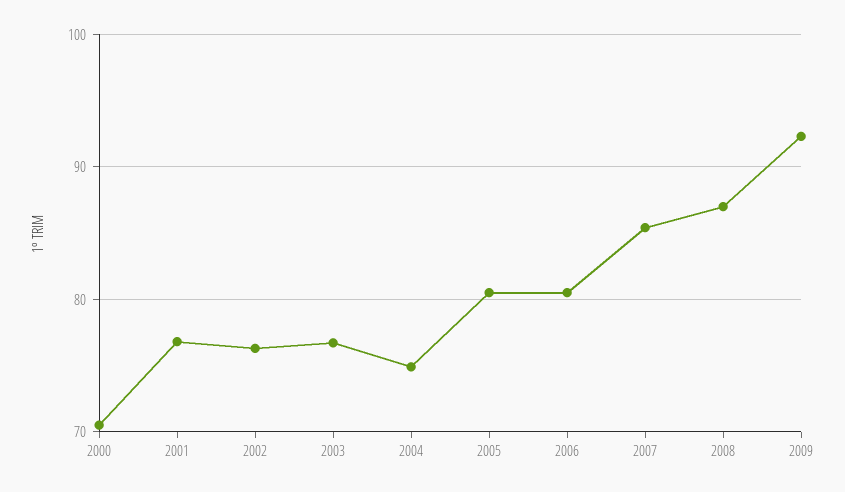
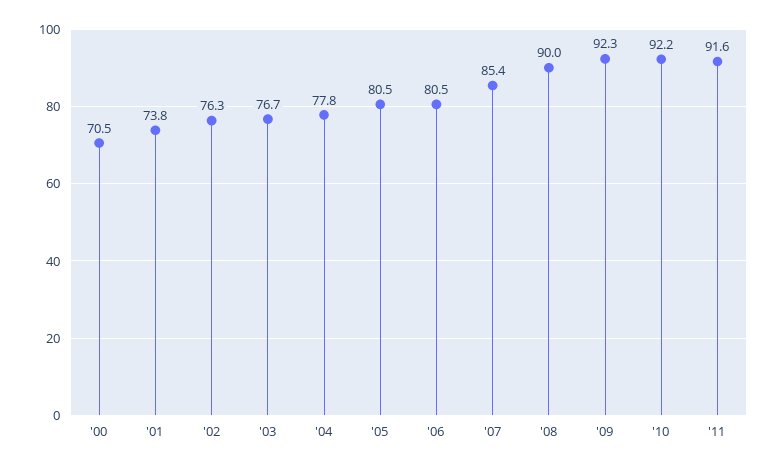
2001: 77 -> 73.8
2004: 75 -> 77.8
2008: 87 -> 90
'10: none -> 92.2
'11: none -> 91.6

